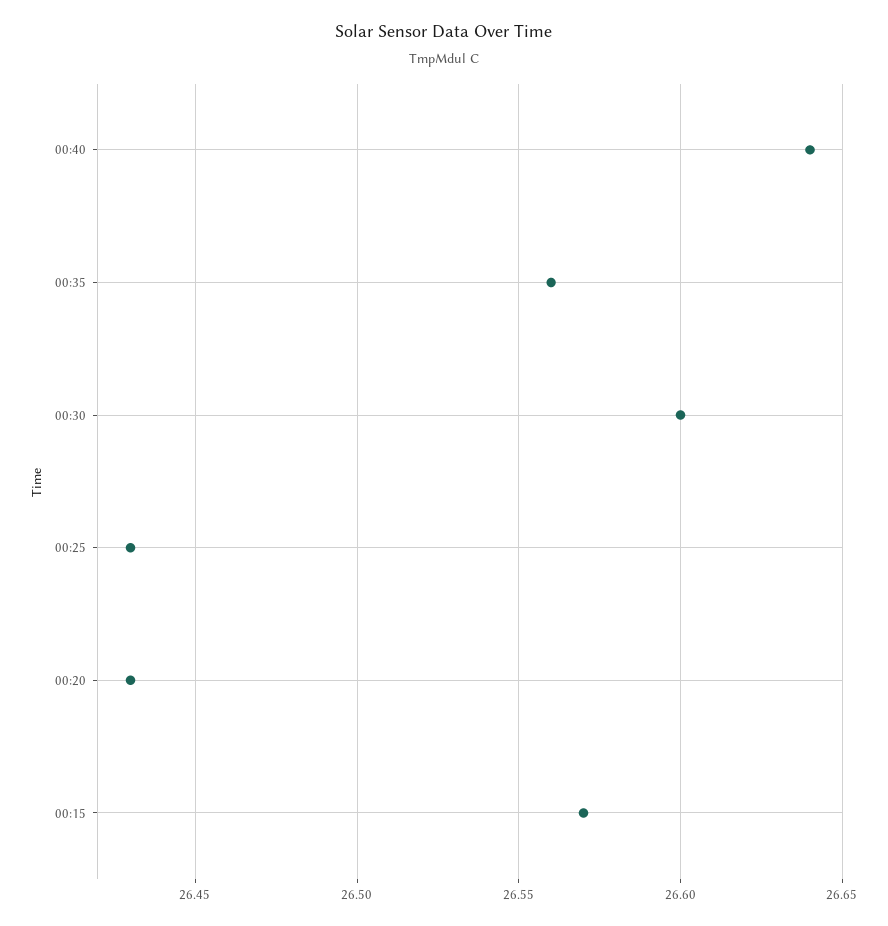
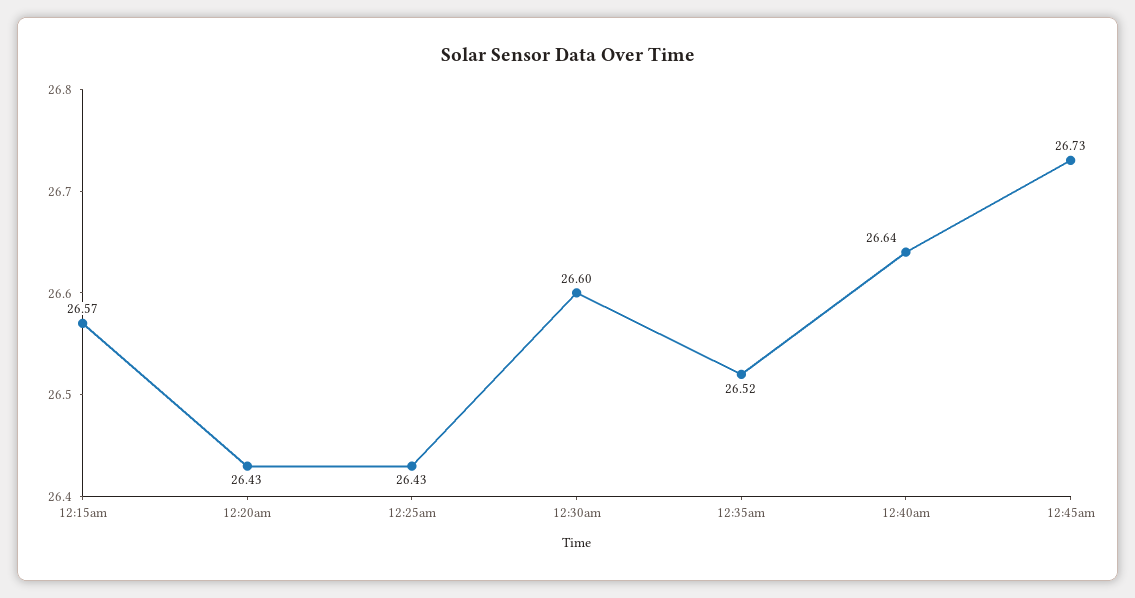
00:35: 26.56 -> 26.52
12:45am: none -> 26.73

